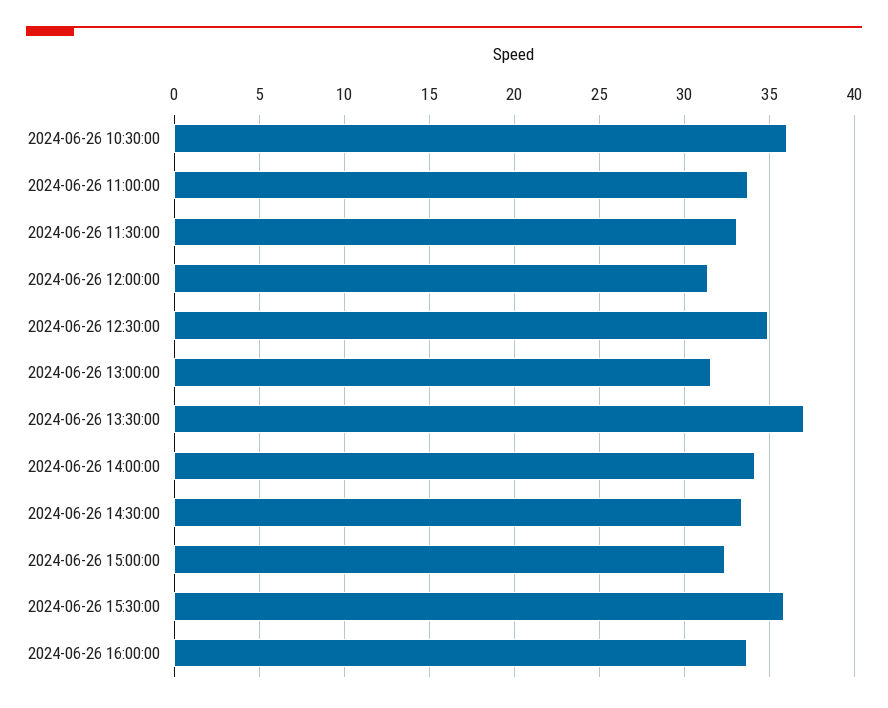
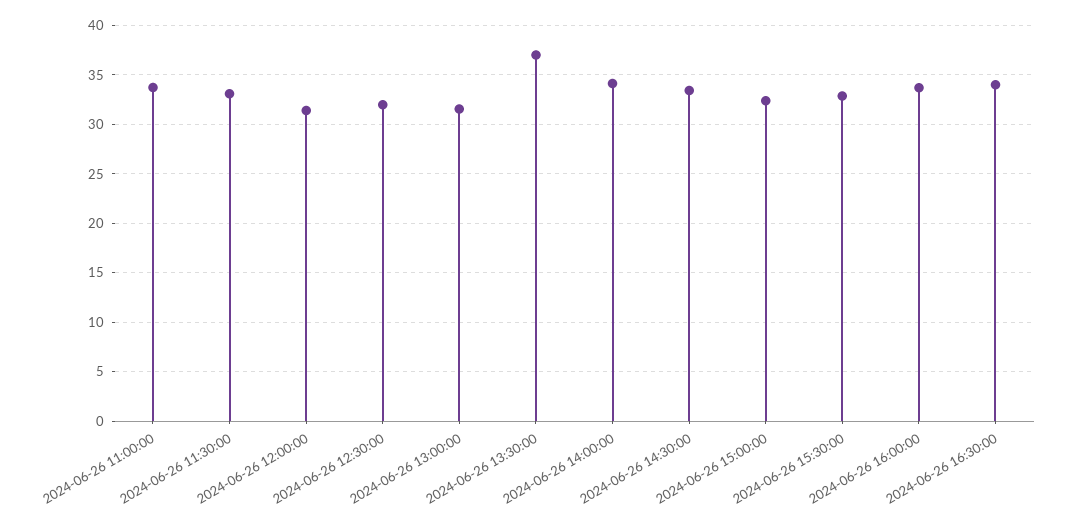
2024-06-26 10:30:00: 36 -> none
2024-06-26 12:30:00: 35 -> 32
2024-06-26 15:30:00: 36 -> 33
2024-06-26 16:30:00: none -> 34

